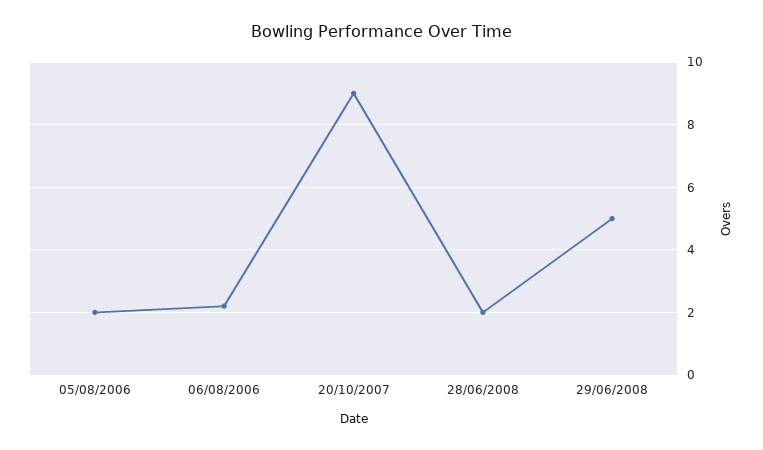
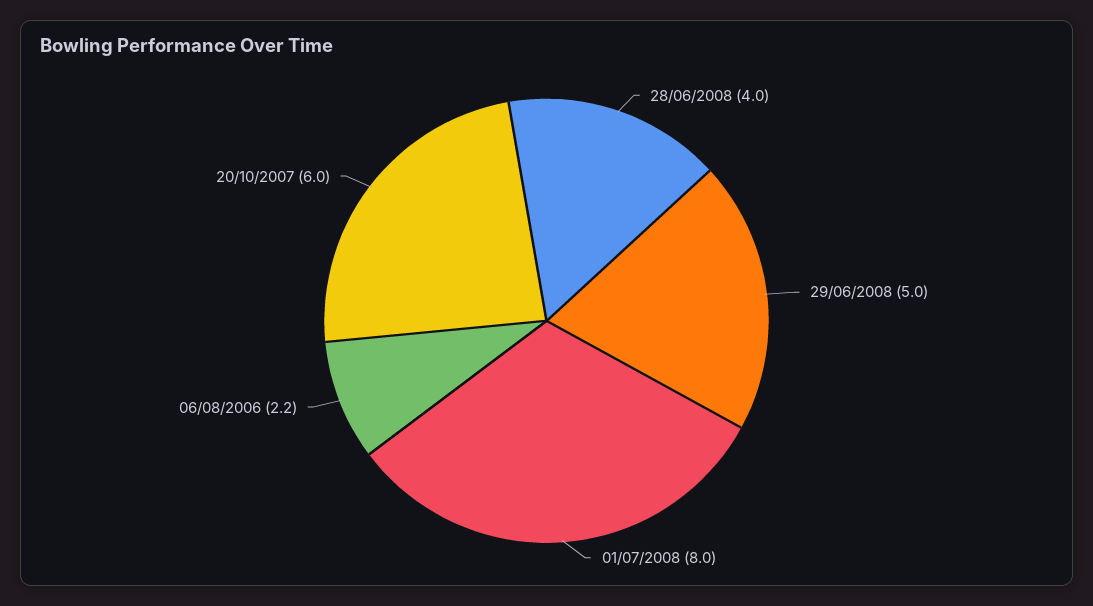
05/08/2006: 2 -> none
20/10/2007: 9 -> 6
28/06/2008: 2 -> 4
01/07/2008: none -> 8

